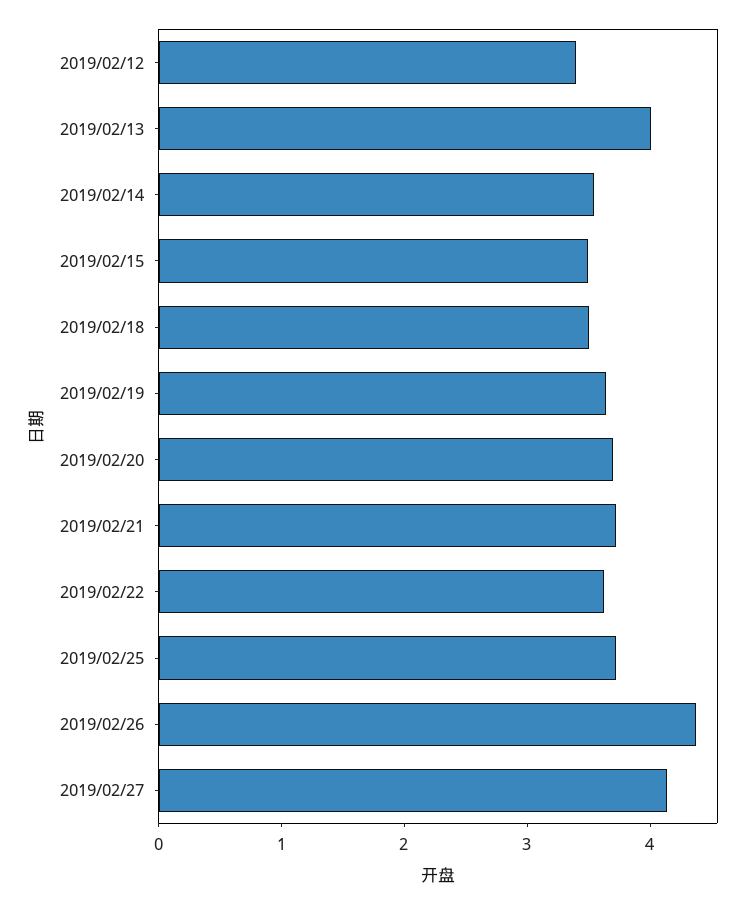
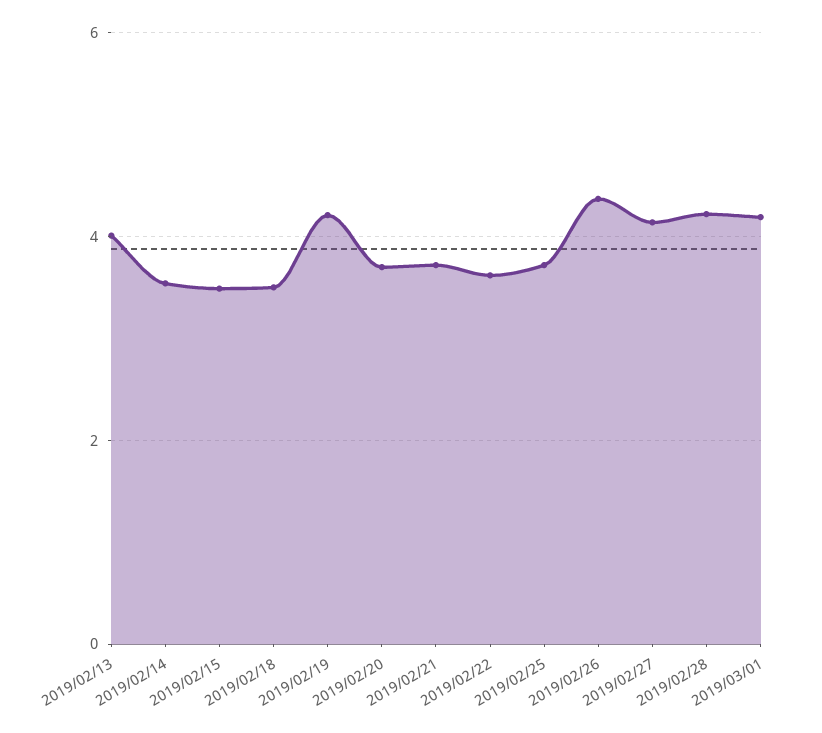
2019/02/12: 3.4 -> none
2019/02/19: 3.6 -> 4.2
2019/02/28: none -> 4.2
2019/03/01: none -> 4.2

